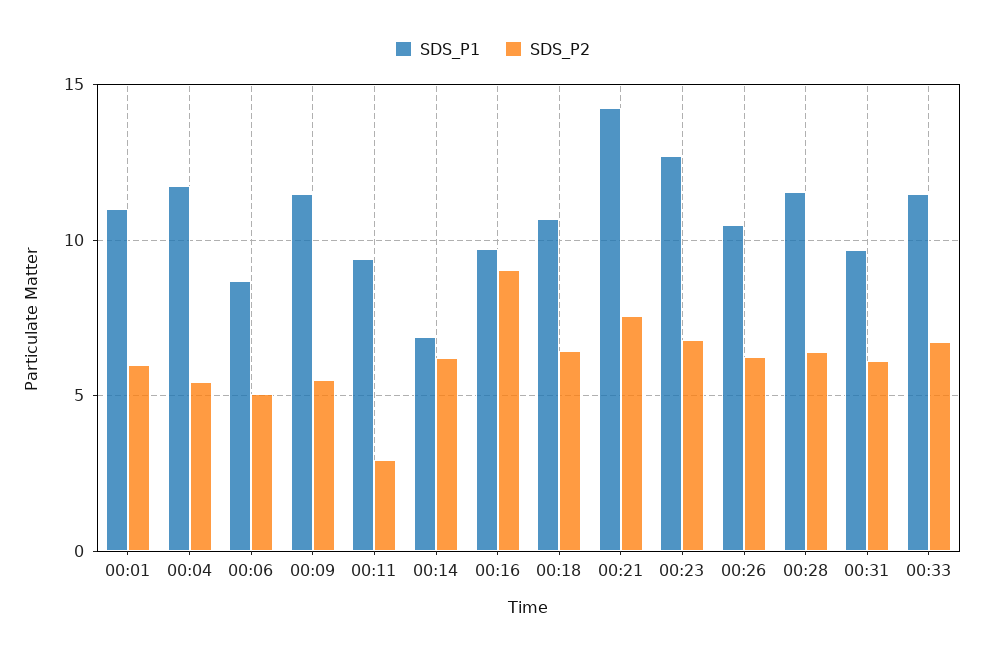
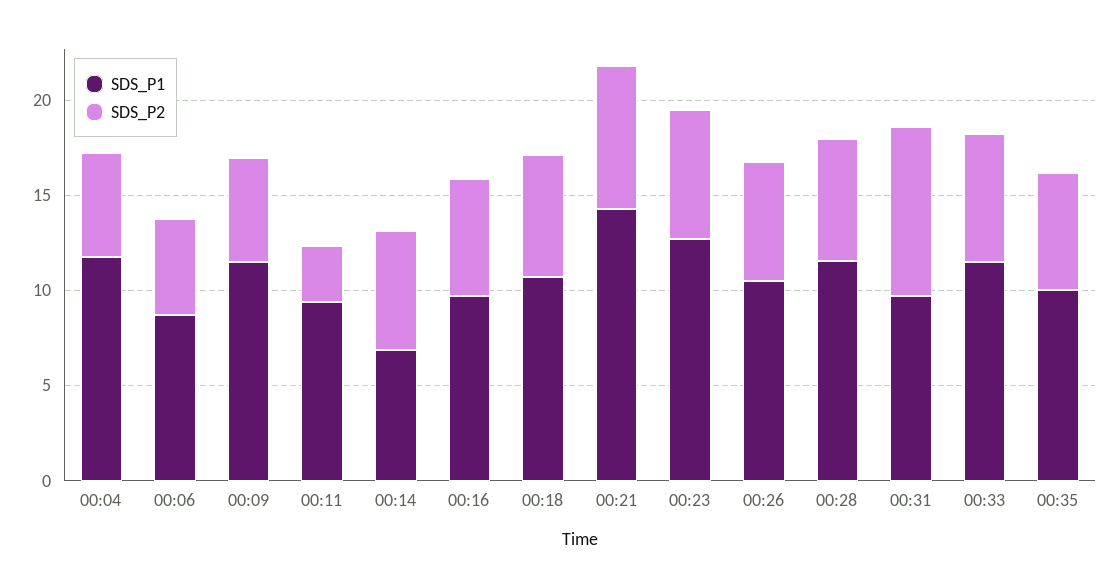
SDS_P1, 00:01: 11 -> none
SDS_P2, 00:01: 6 -> none
SDS_P2, 00:16: 9 -> 6
SDS_P2, 00:31: 6 -> 9
SDS_P1, 00:35: none -> 10
SDS_P2, 00:35: none -> 6

